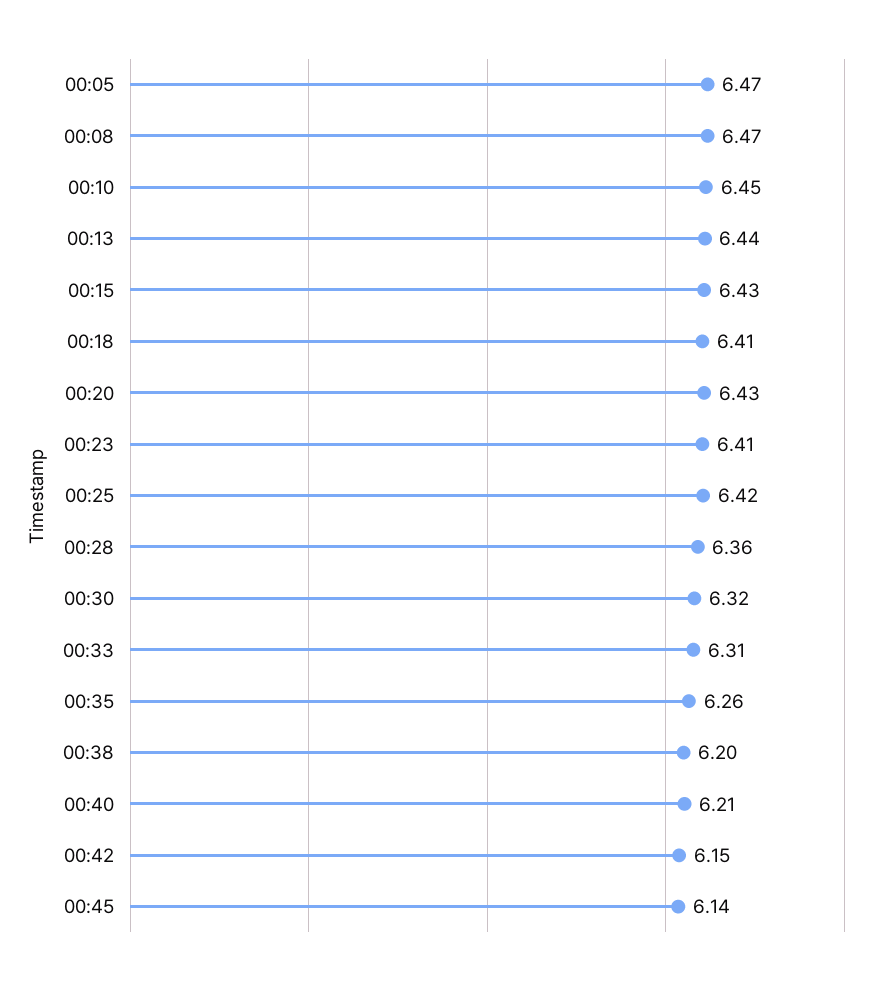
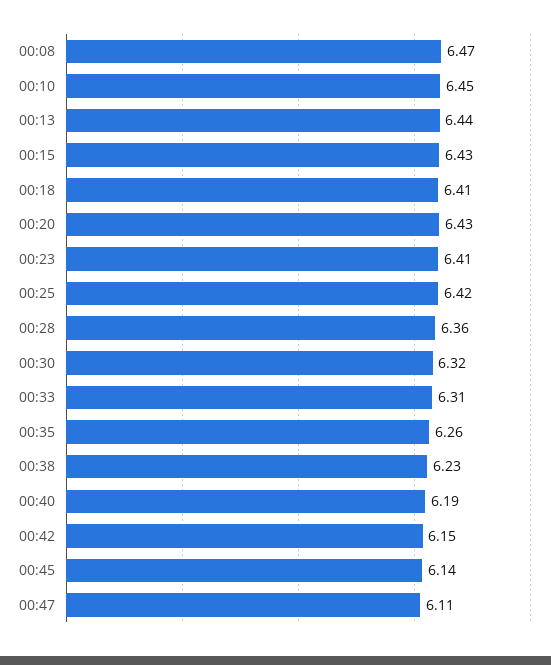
00:05: 6.47 -> none
00:38: 6.2 -> 6.23
00:40: 6.21 -> 6.19
00:47: none -> 6.11

